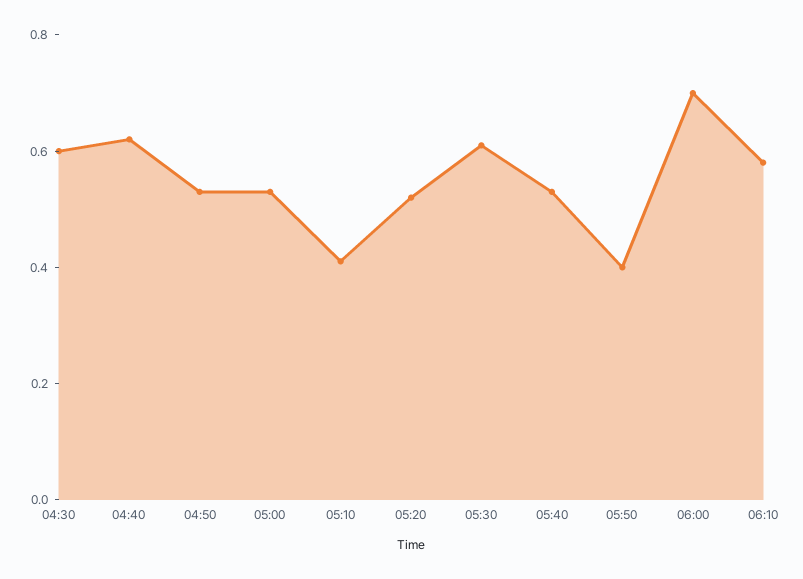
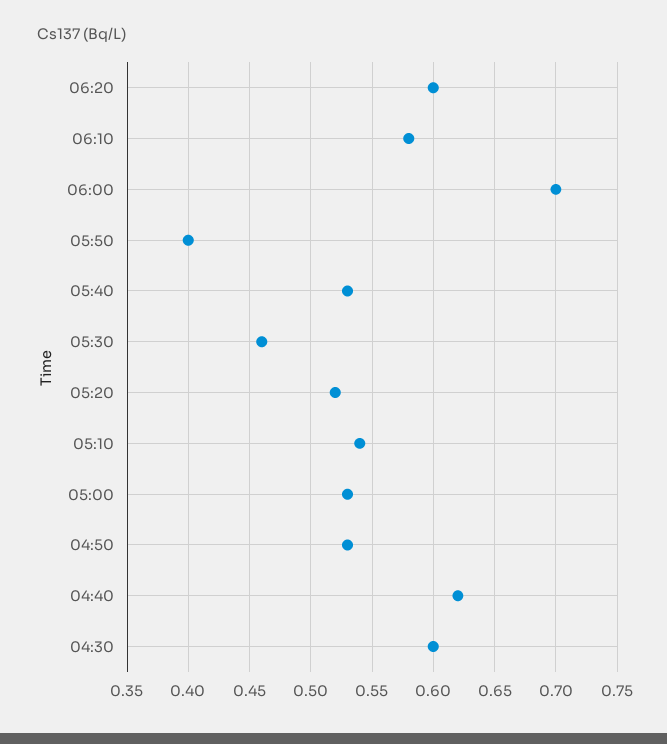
05:10: 0.4 -> 0.54
05:30: 0.6 -> 0.46
06:20: none -> 0.6

